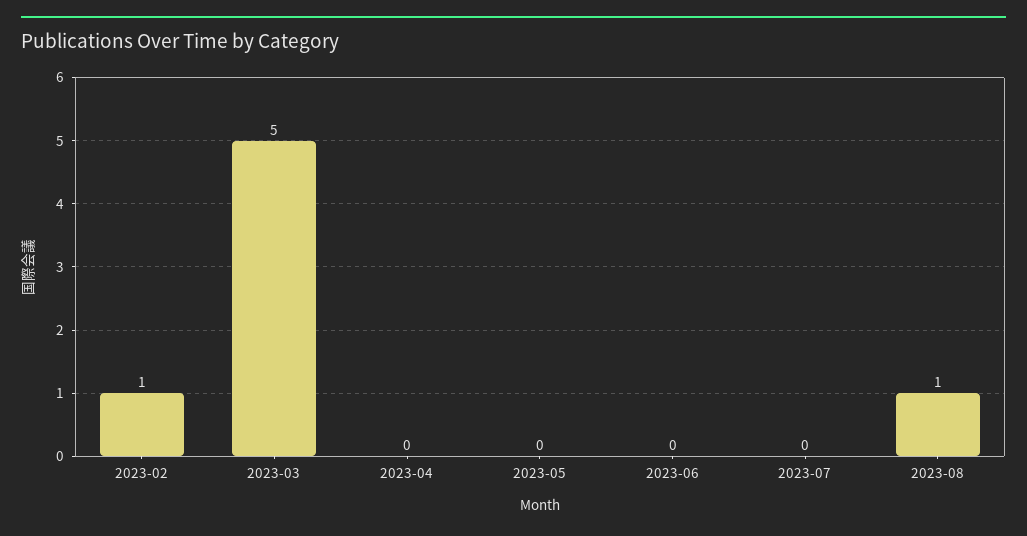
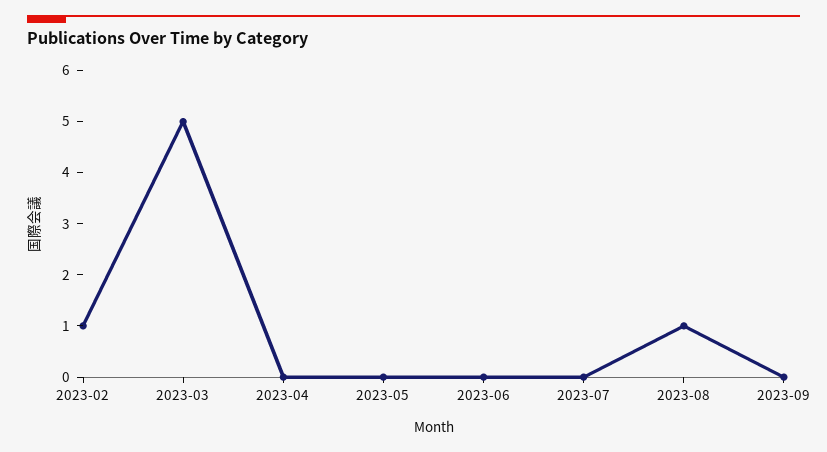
2023-09: none -> 0

